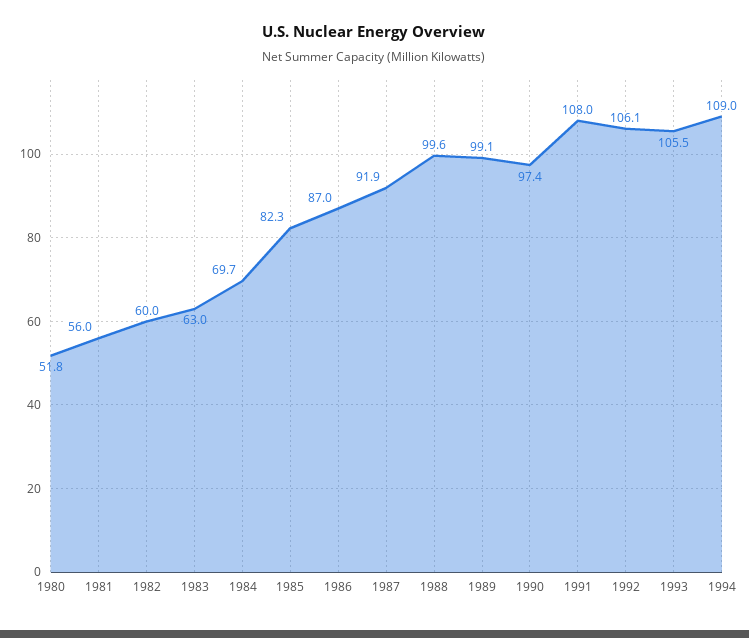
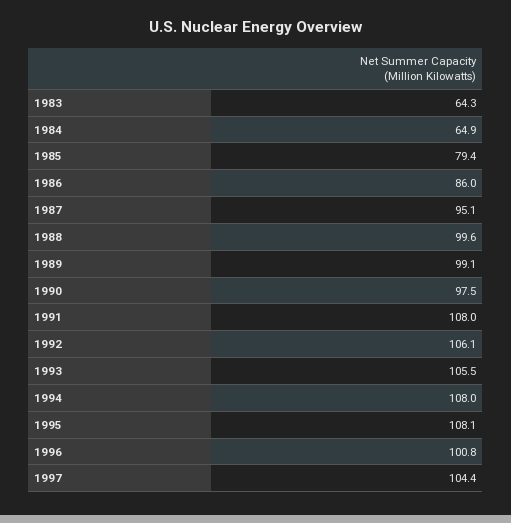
1980: 51.8 -> none
1981: 56 -> none
1982: 60 -> none
1983: 63 -> 64.3
1984: 69.7 -> 64.9
1985: 82.3 -> 79.4
1986: 87 -> 86
1987: 91.9 -> 95.1
1990: 97.4 -> 97.5
1994: 109 -> 108
1995: none -> 108.1
1996: none -> 100.8
1997: none -> 104.4

